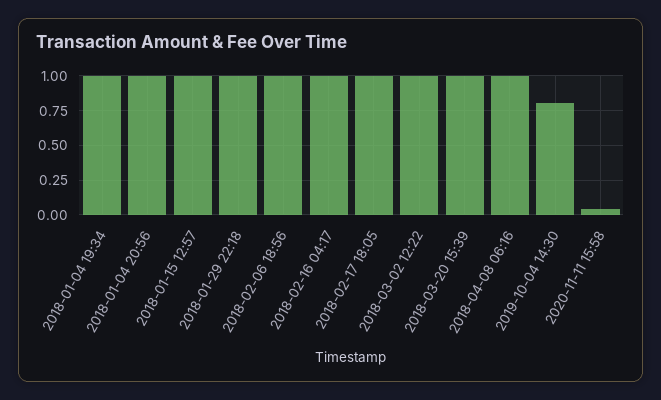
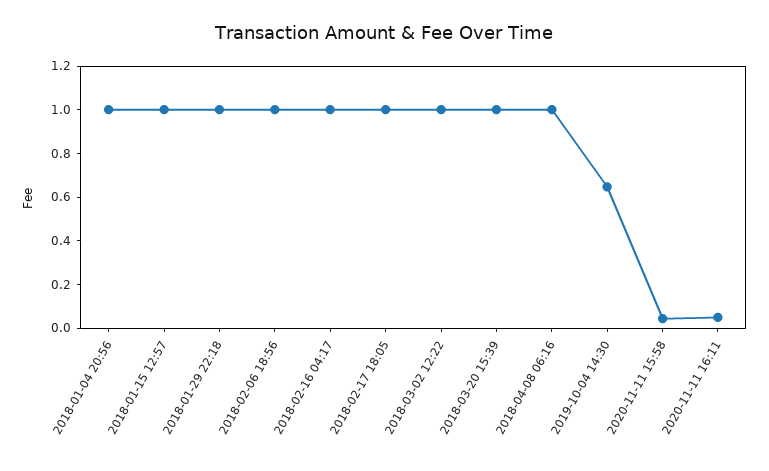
2018-01-04 19:34: 1 -> none
2019-10-04 14:30: 0.8 -> 0.65
2020-11-11 16:11: none -> 0.05

